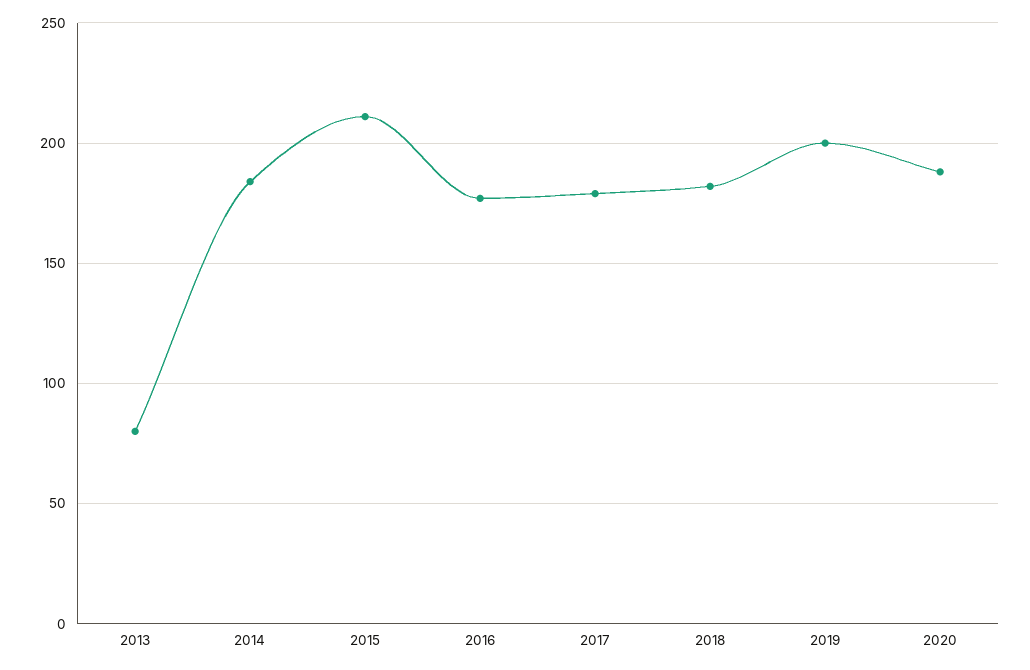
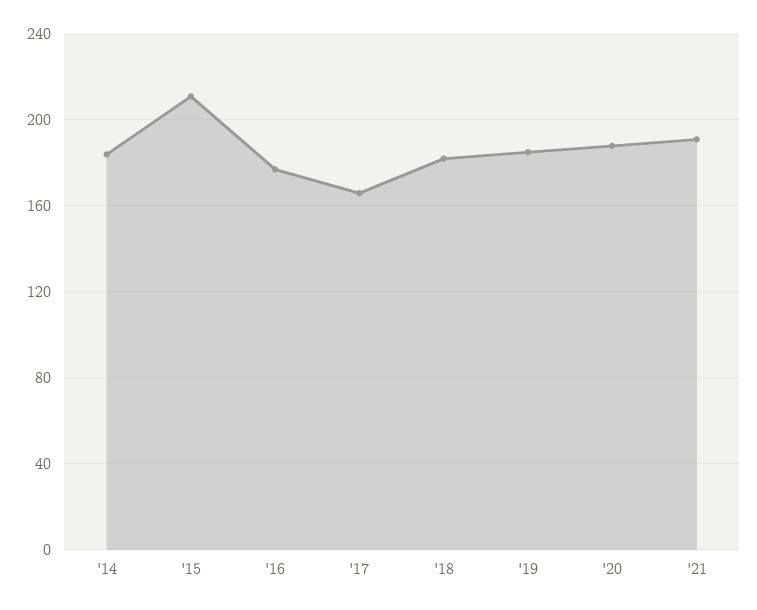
2013: 80 -> none
2017: 180 -> 165
2019: 200 -> 185
'21: none -> 190

